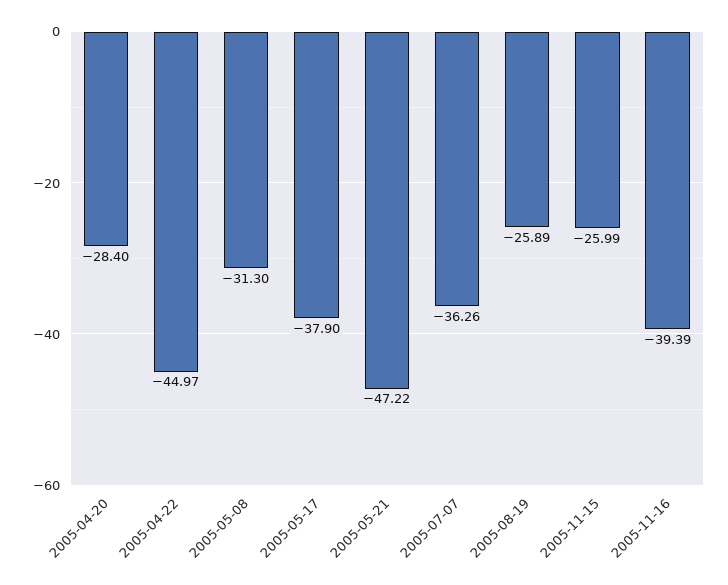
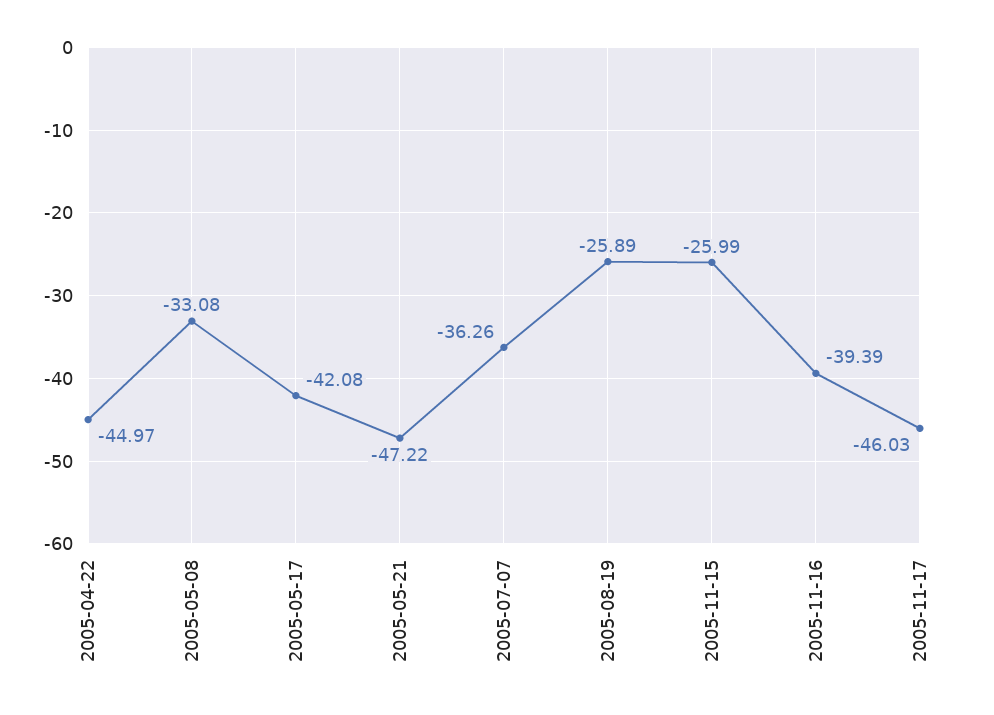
2005-04-20: -28.4 -> none
2005-05-08: -31.3 -> -33.08
2005-05-17: -37.9 -> -42.08
2005-11-17: none -> -46.03

